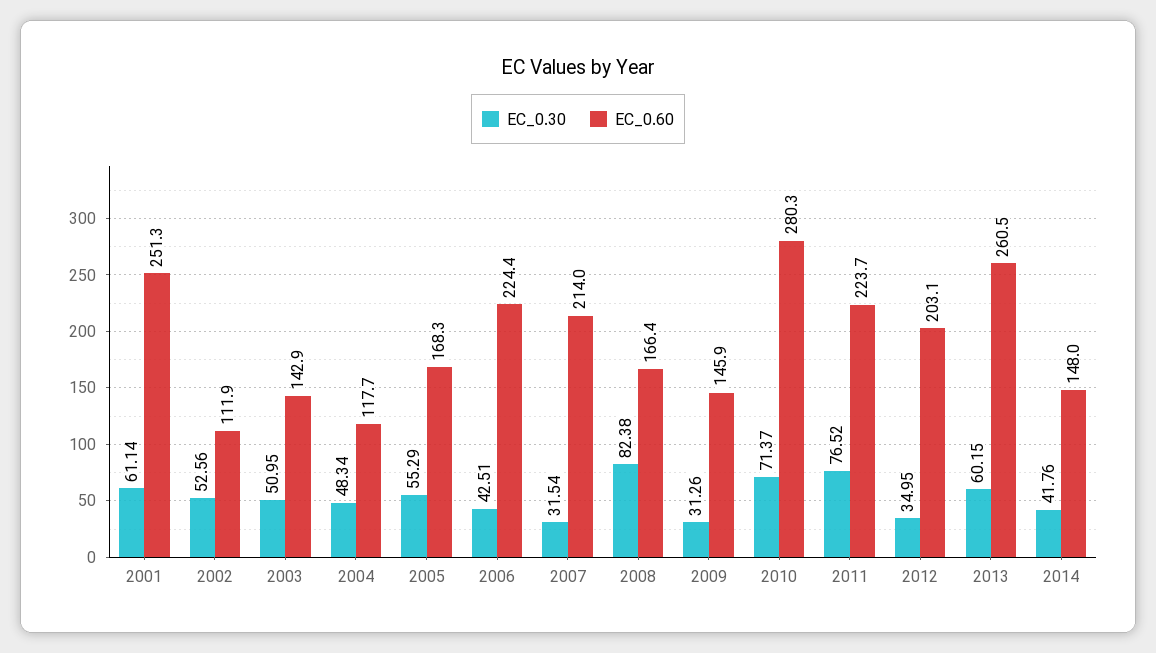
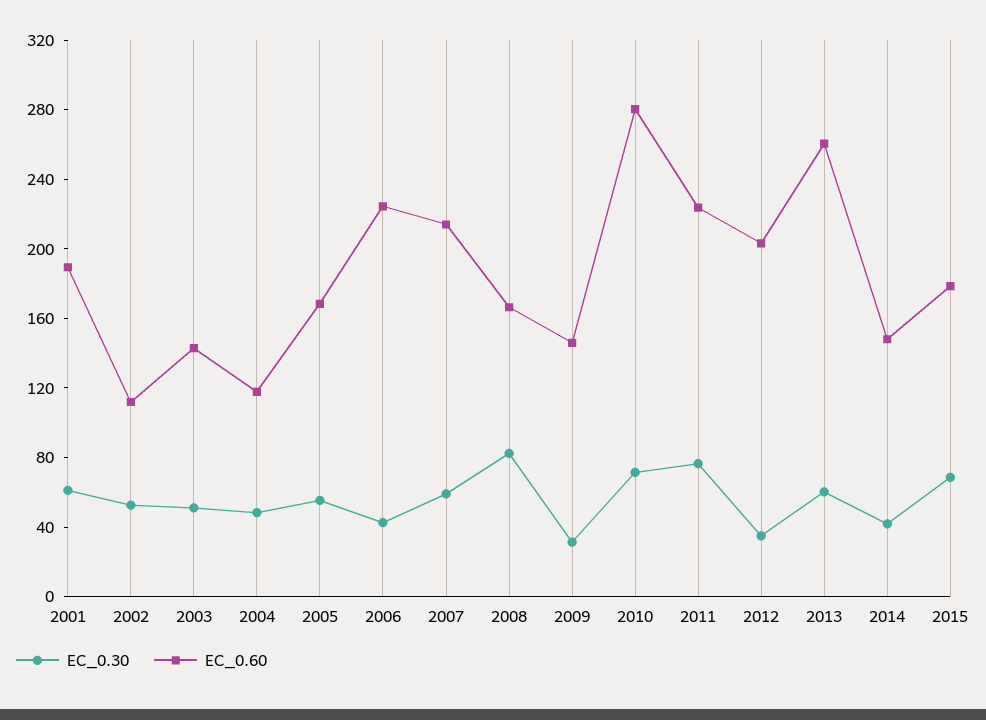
EC_0.60, 2001: 251.3 -> 190
EC_0.30, 2007: 31.54 -> 60
EC_0.30, 2015: none -> 70
EC_0.60, 2015: none -> 180

